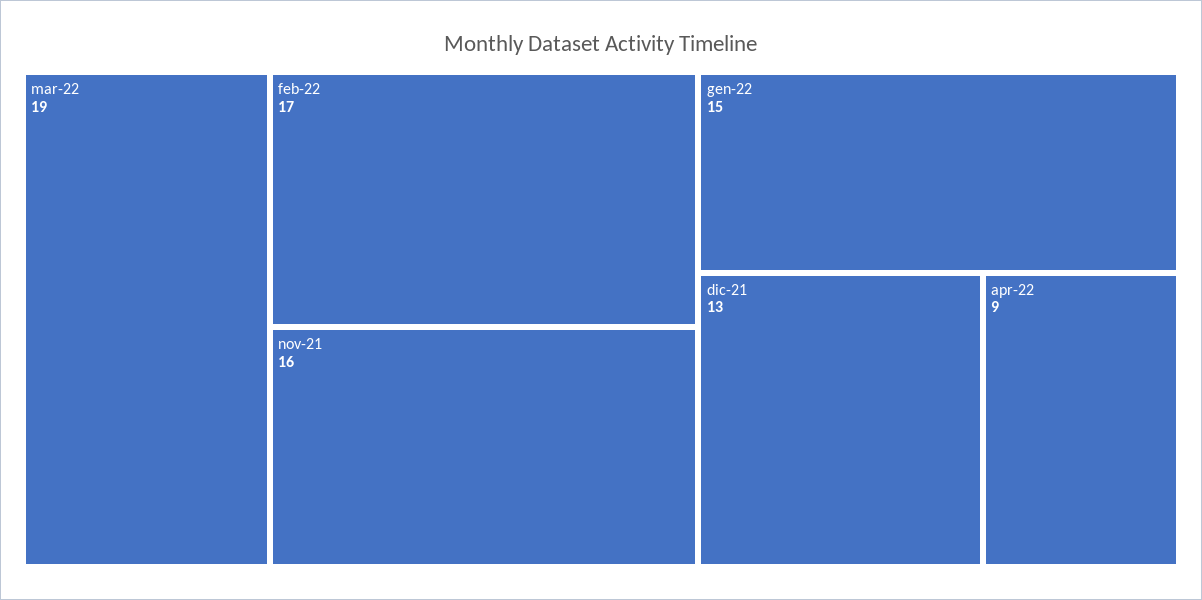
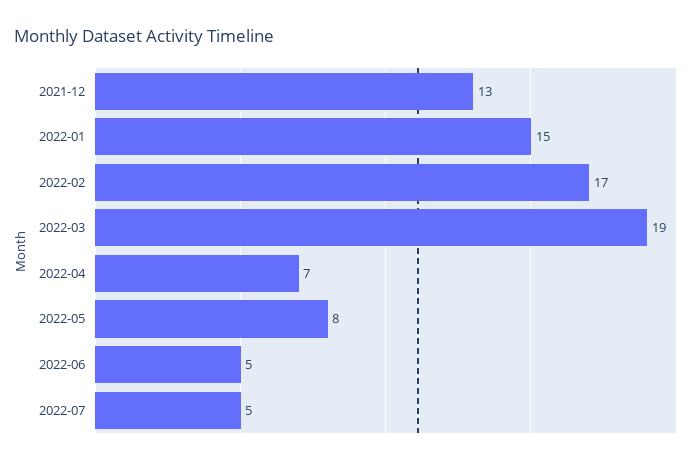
nov-21: 16 -> none
apr-22: 9 -> 7
2022-05: none -> 8
2022-06: none -> 5
2022-07: none -> 5

